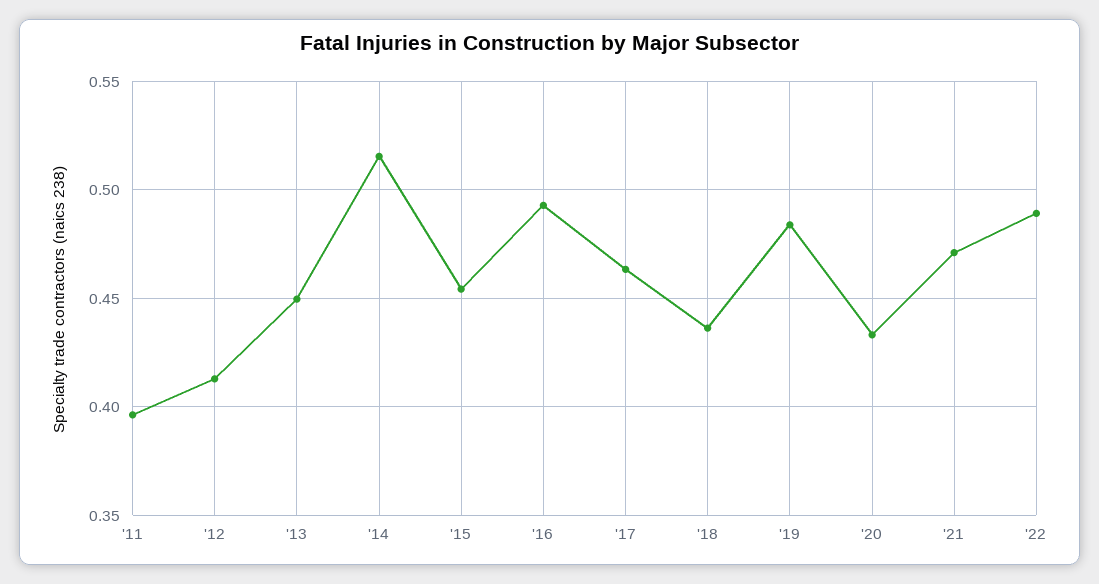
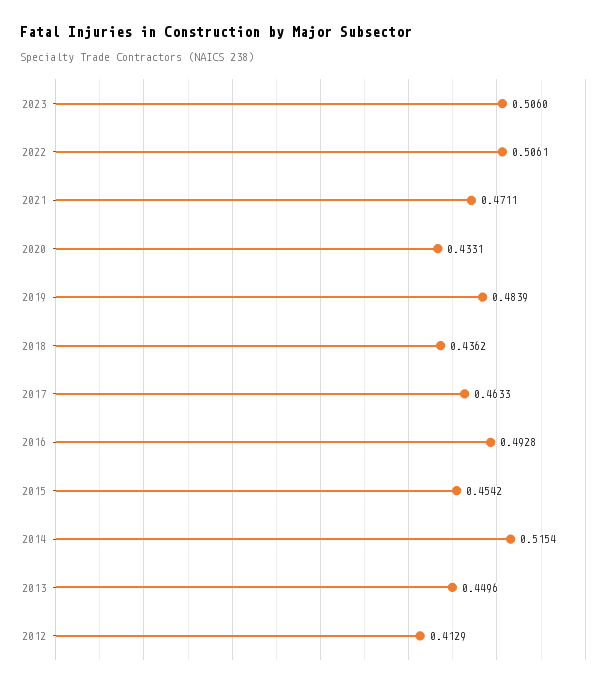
'11: 0.395 -> none
'22: 0.49 -> 0.5061
2023: none -> 0.506

